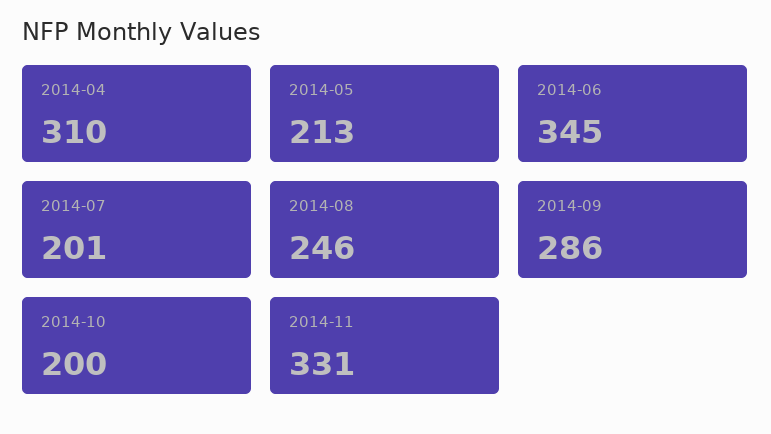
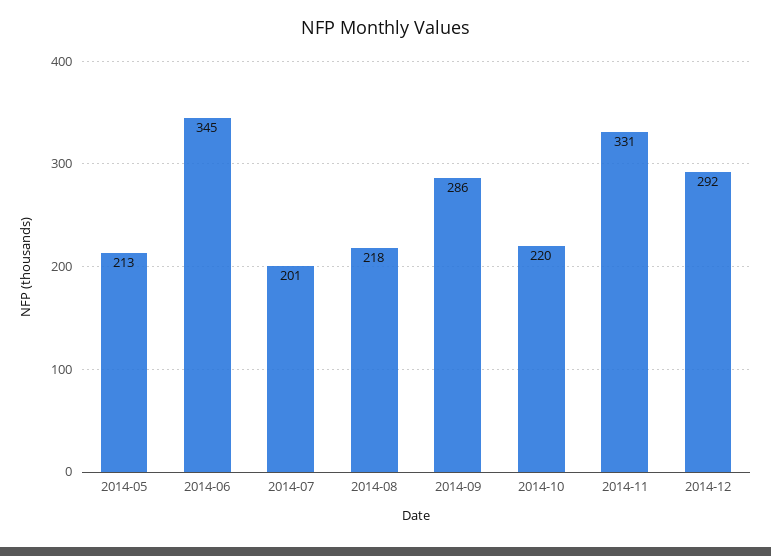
2014-04: 310 -> none
2014-08: 246 -> 218
2014-10: 200 -> 220
2014-12: none -> 292

